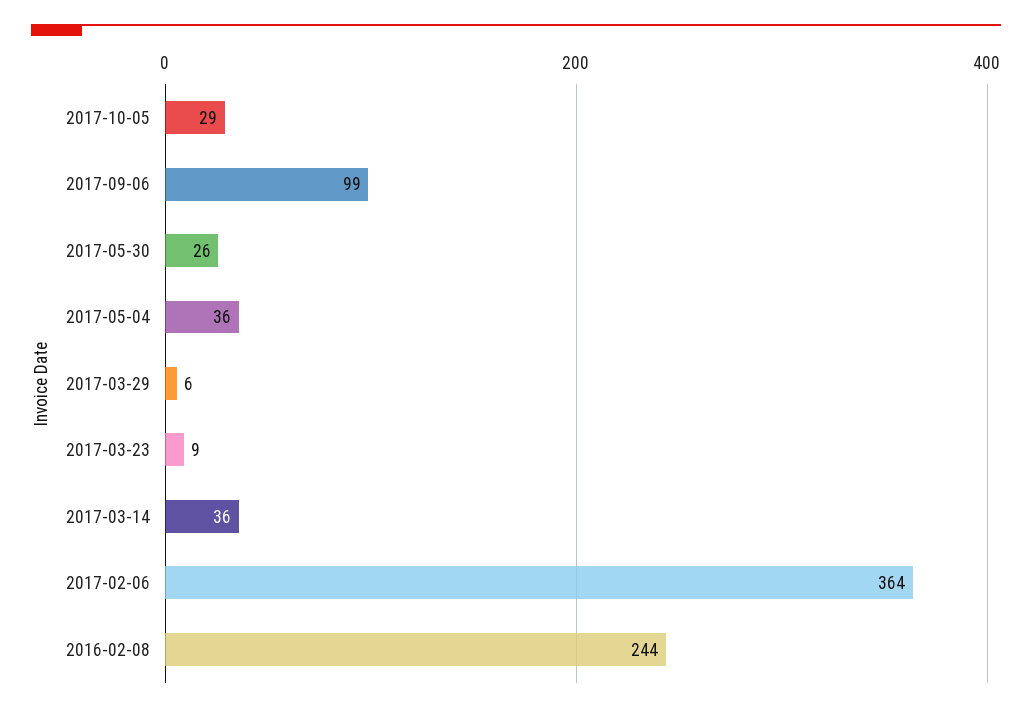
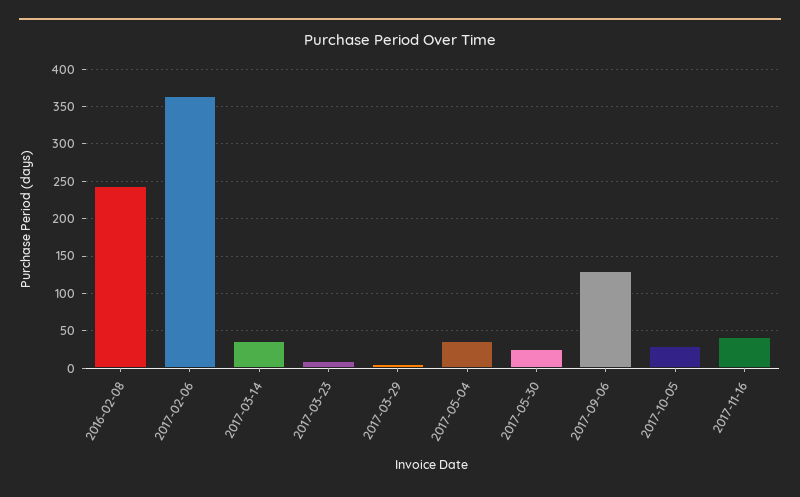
2017-09-06: 99 -> 130
2017-11-16: none -> 40

